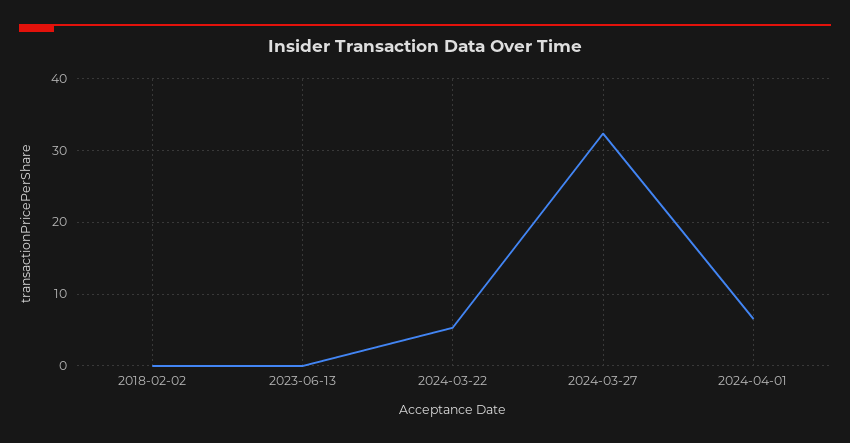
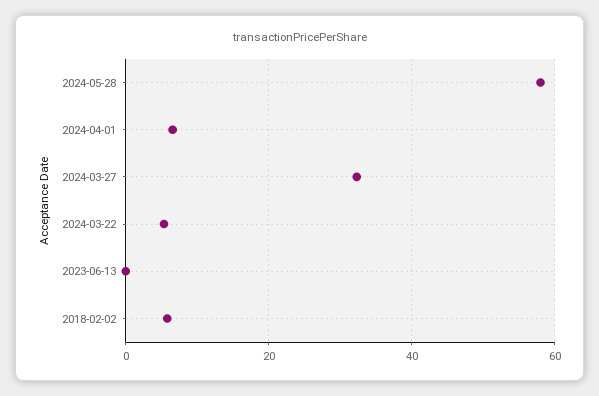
2018-02-02: 0 -> 6
2024-05-28: none -> 58

